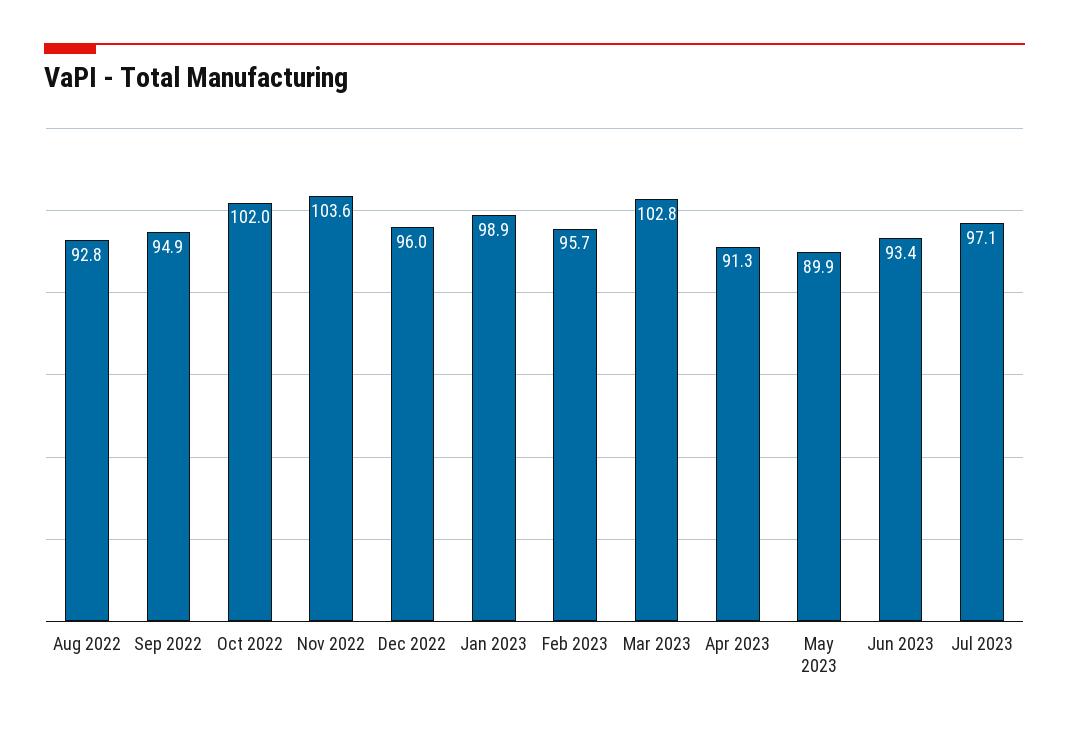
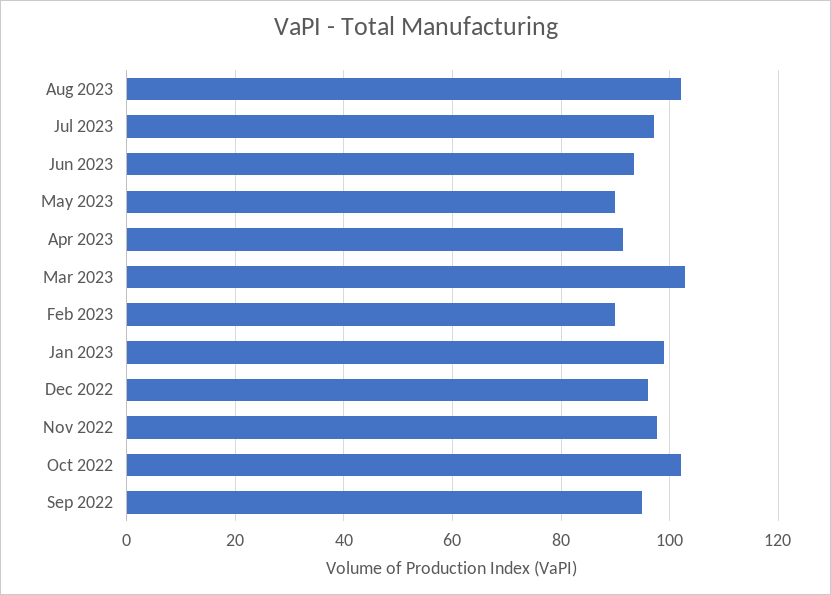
Aug 2022: 92.8 -> none
Nov 2022: 103.6 -> 98
Feb 2023: 95.7 -> 90
Aug 2023: none -> 102

